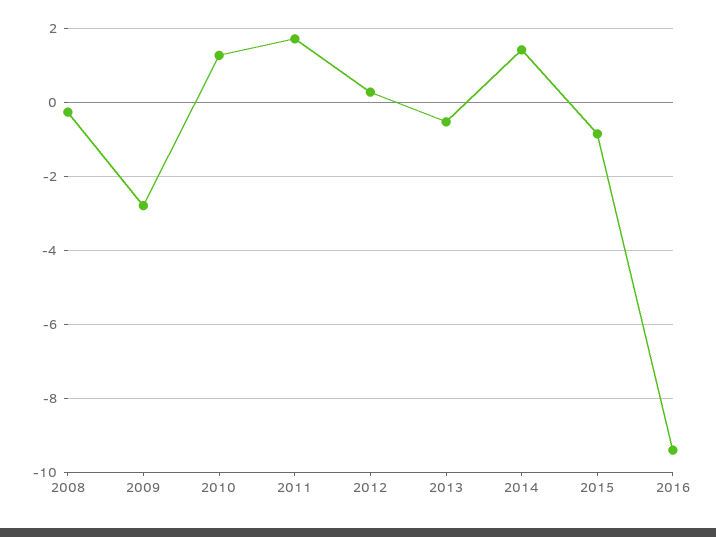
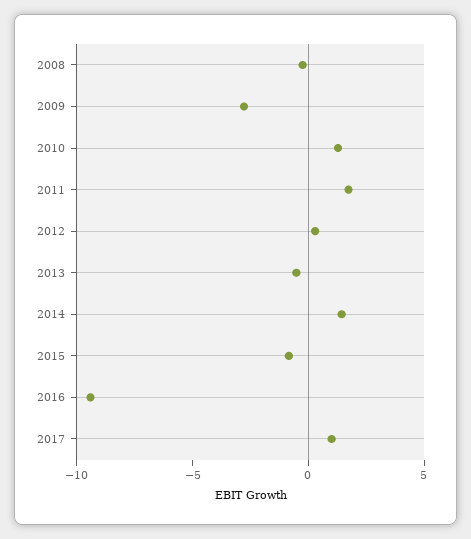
2017: none -> 1

